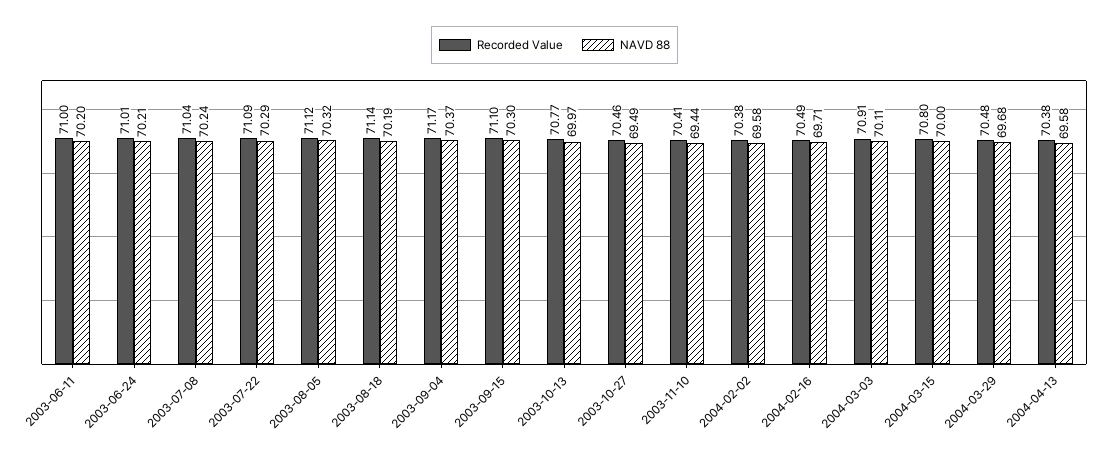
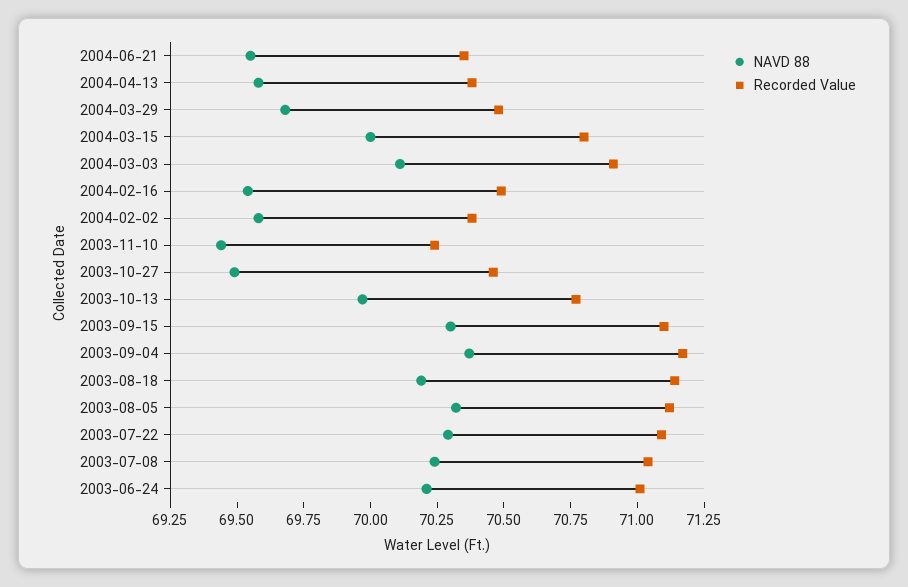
Recorded Value, 2003-06-11: 71 -> none
NAVD 88, 2003-06-11: 70.2 -> none
Recorded Value, 2003-11-10: 70.41 -> 70.25
NAVD 88, 2004-02-16: 69.71 -> 69.55
NAVD 88, 2004-06-21: none -> 69.55
Recorded Value, 2004-06-21: none -> 70.35

